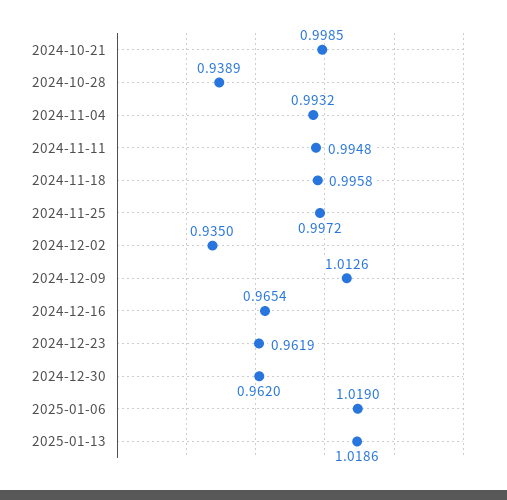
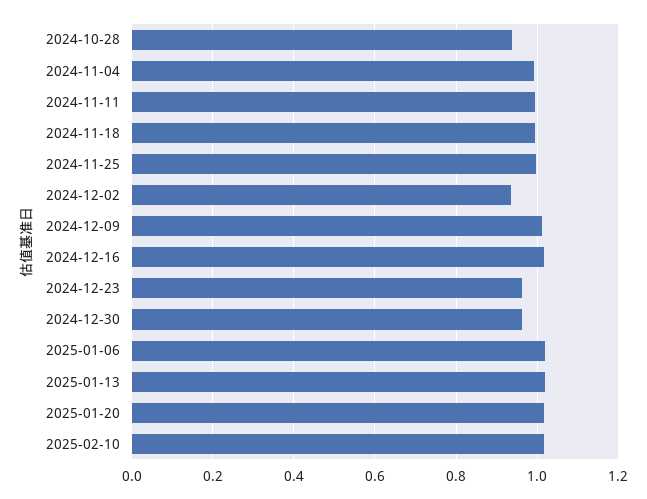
2024-10-21: 0.9985 -> none
2024-12-16: 0.9654 -> 1.02
2025-01-20: none -> 1.02
2025-02-10: none -> 1.02

